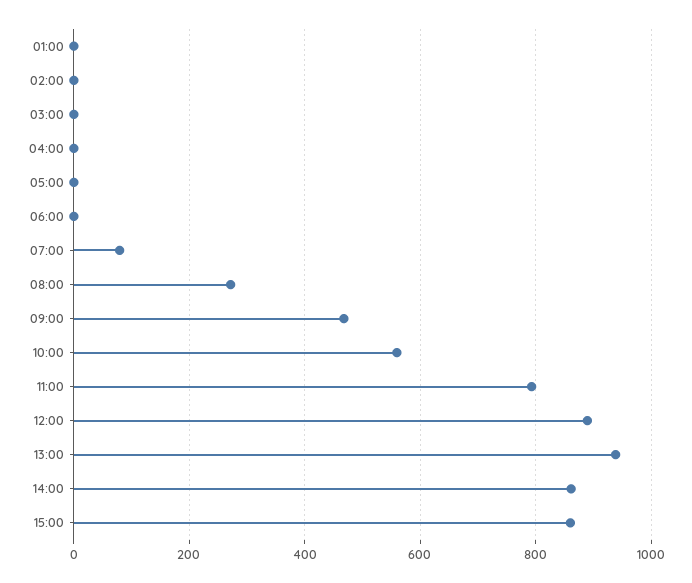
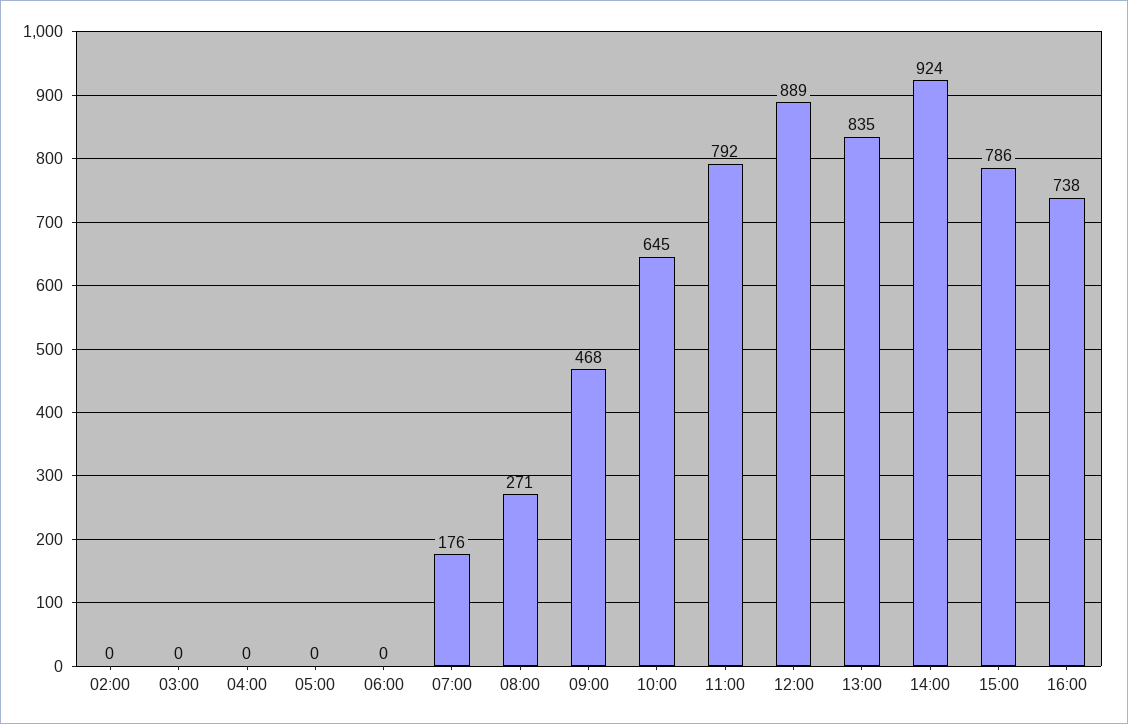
01:00: 0 -> none
07:00: 80 -> 176
10:00: 560 -> 645
13:00: 940 -> 835
14:00: 860 -> 924
15:00: 860 -> 786
16:00: none -> 738

